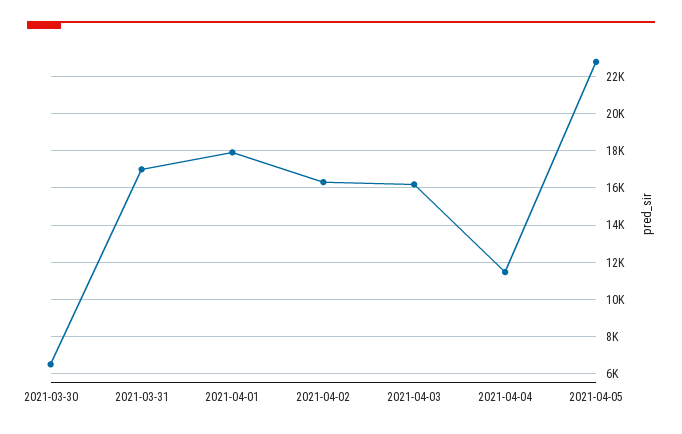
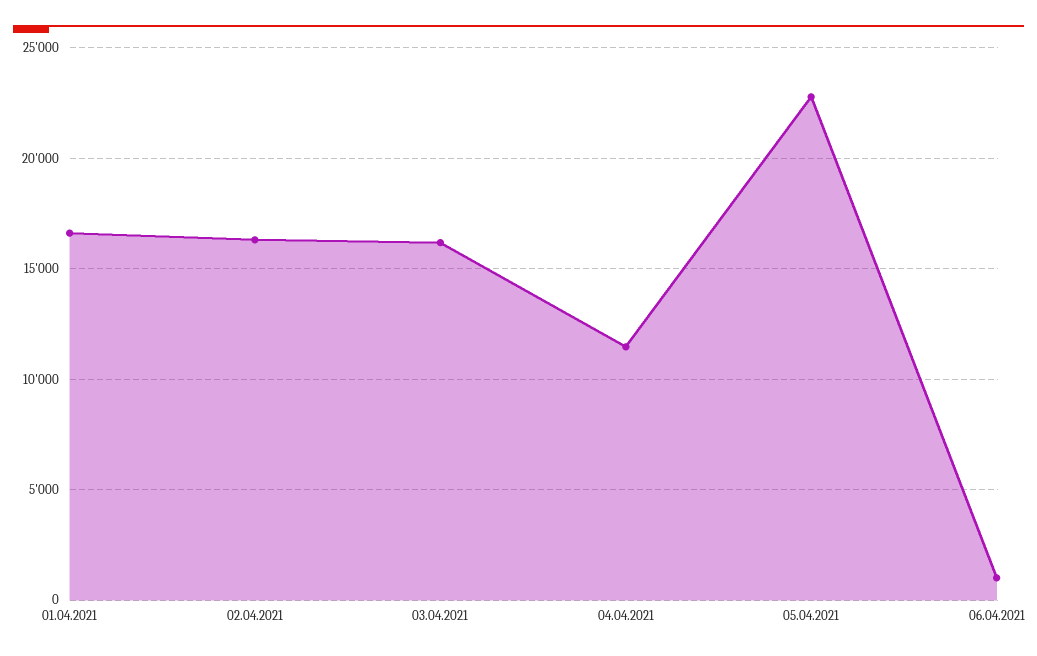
2021-03-30: 6500 -> none
2021-03-31: 17000 -> none
2021-04-01: 18000 -> 16500
06.04.2021: none -> 1000

